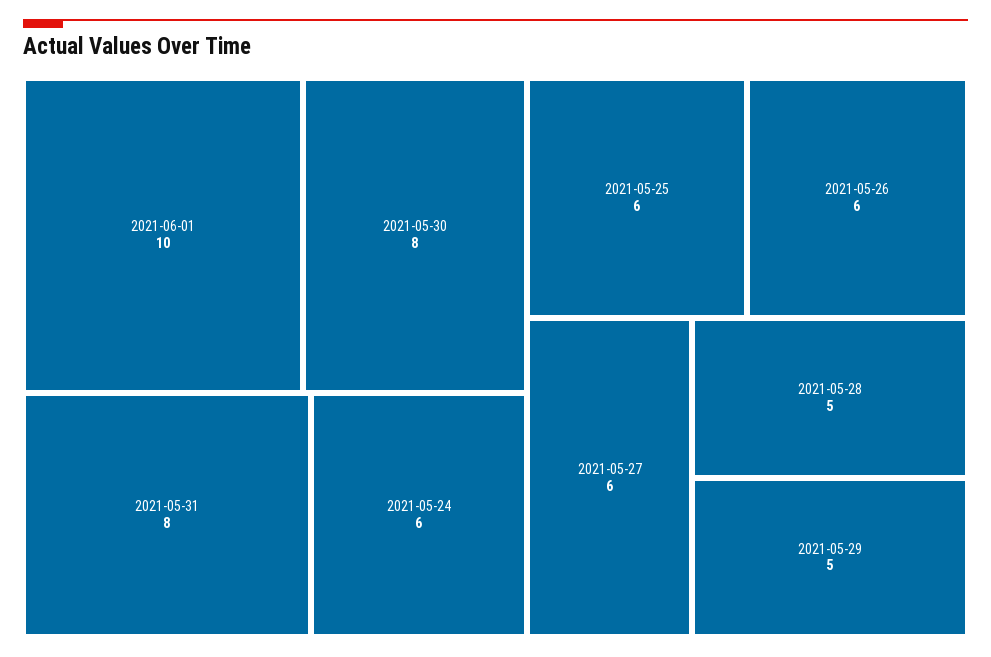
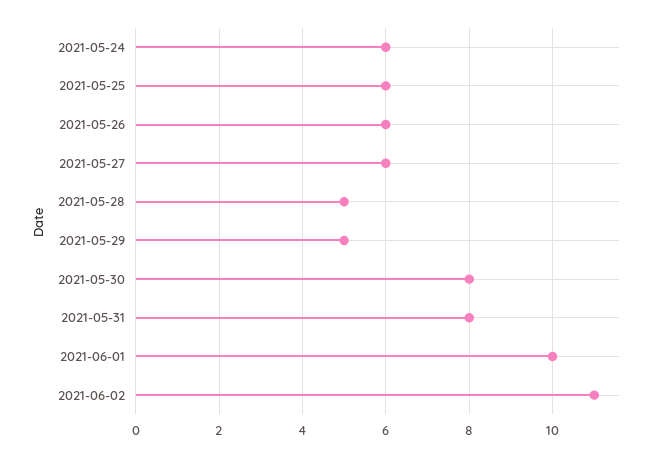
2021-06-02: none -> 11

